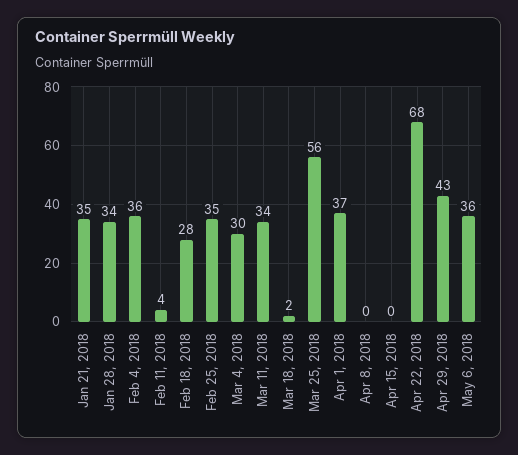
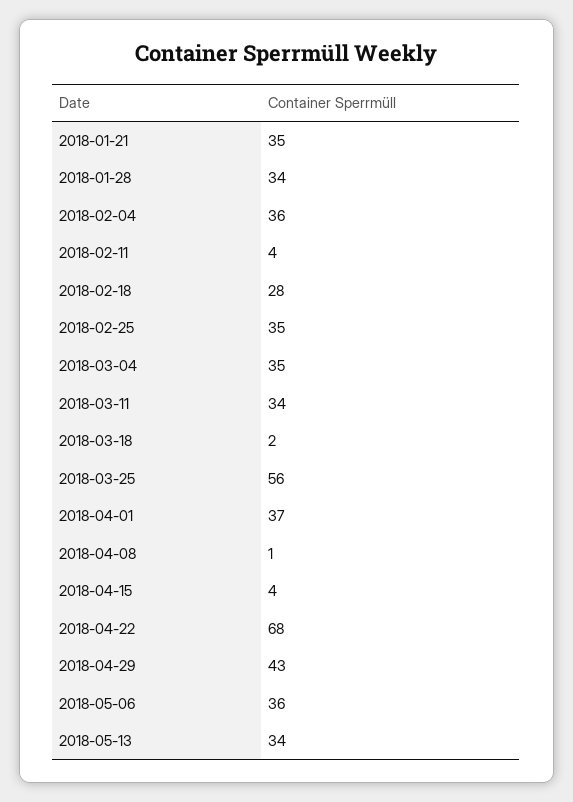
Mar 4, 2018: 30 -> 35
Apr 8, 2018: 0 -> 1
Apr 15, 2018: 0 -> 4
2018-05-13: none -> 34

